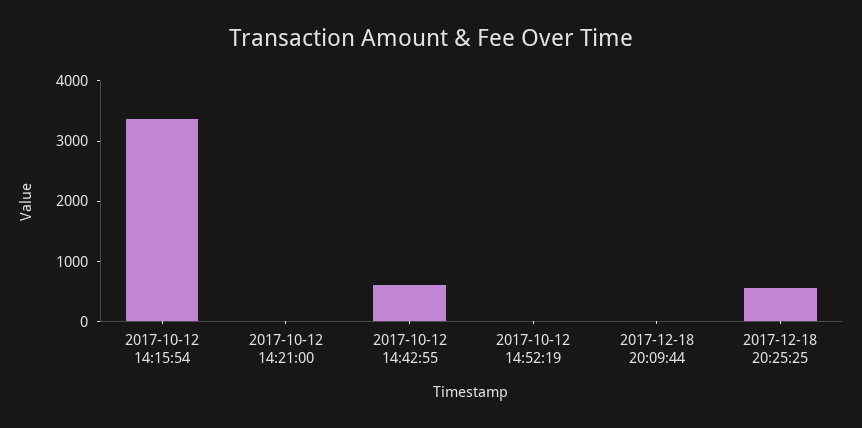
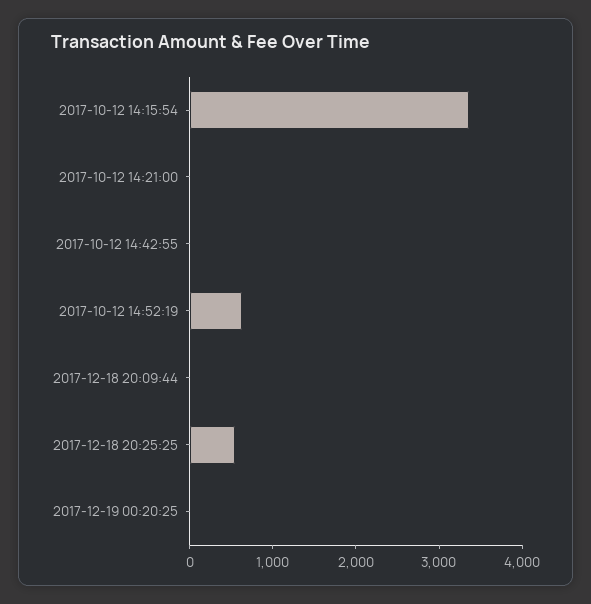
2017-10-12 14:42:55: 600 -> 0
2017-10-12 14:52:19: 0 -> 600
2017-12-19 00:20:25: none -> 0

